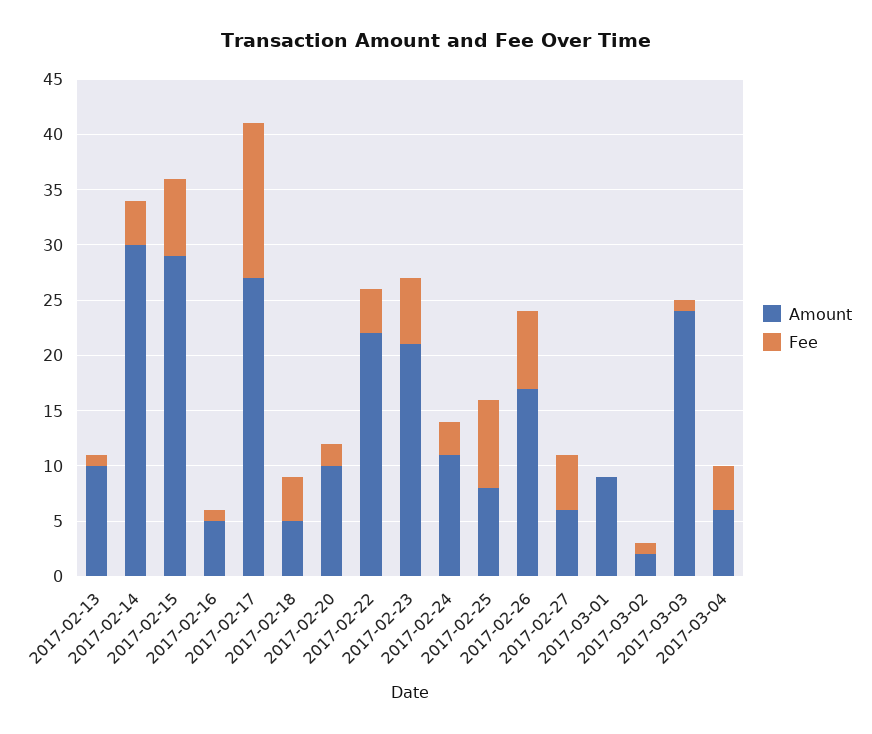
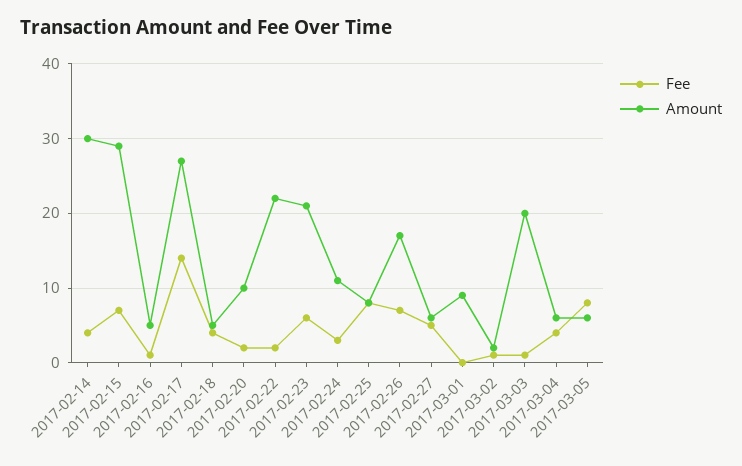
Amount, 2017-02-13: 10 -> none
Fee, 2017-02-13: 1 -> none
Fee, 2017-02-22: 4 -> 2
Amount, 2017-03-03: 24 -> 20
Fee, 2017-03-05: none -> 8
Amount, 2017-03-05: none -> 6

